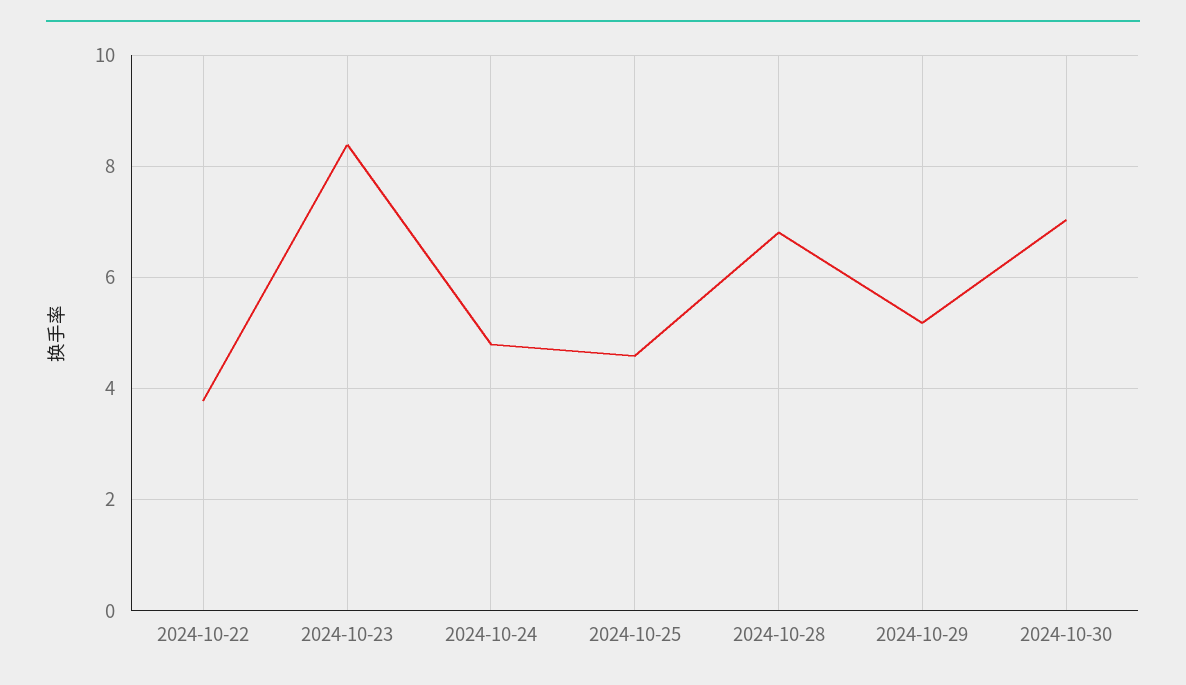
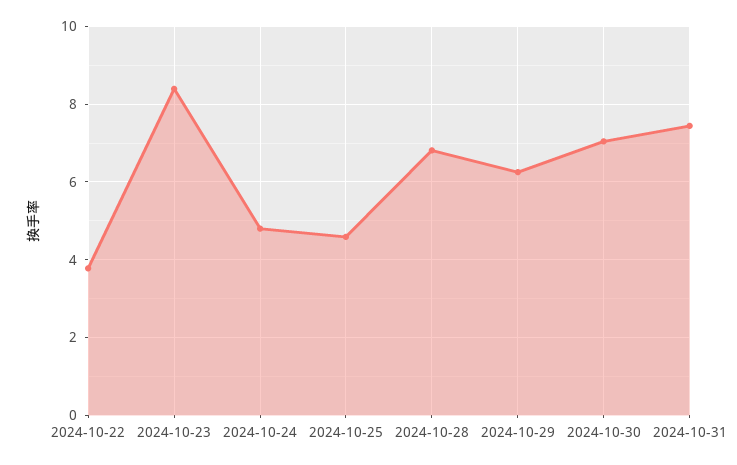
2024-10-29: 5.2 -> 6.2
2024-10-31: none -> 7.4

